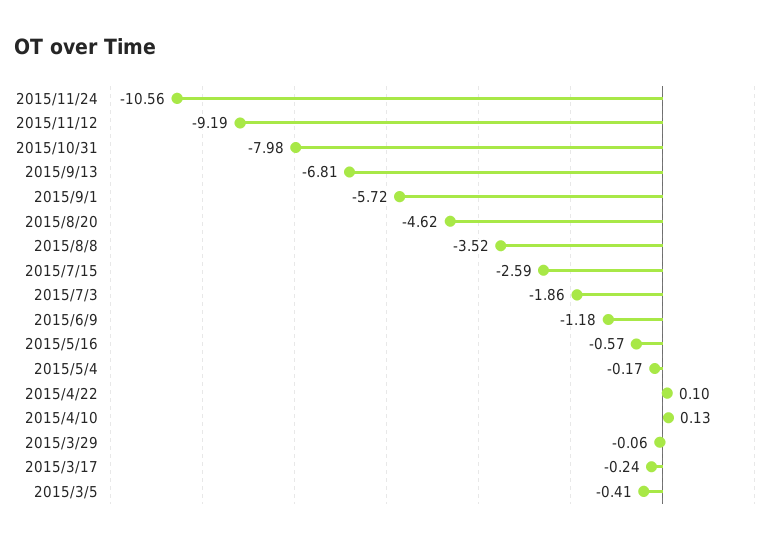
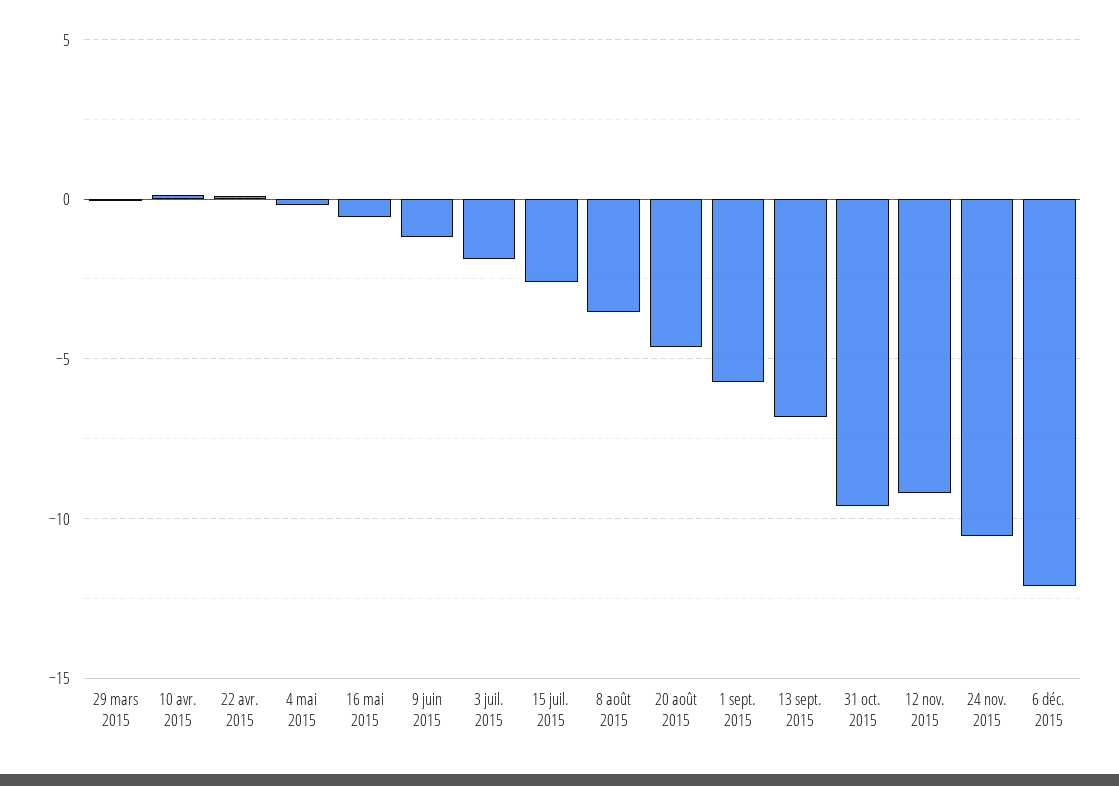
2015/10/31: -7.98 -> -9.5
2015/3/17: -0.24 -> none
2015/3/5: -0.41 -> none
6 déc. 2015: none -> -12

